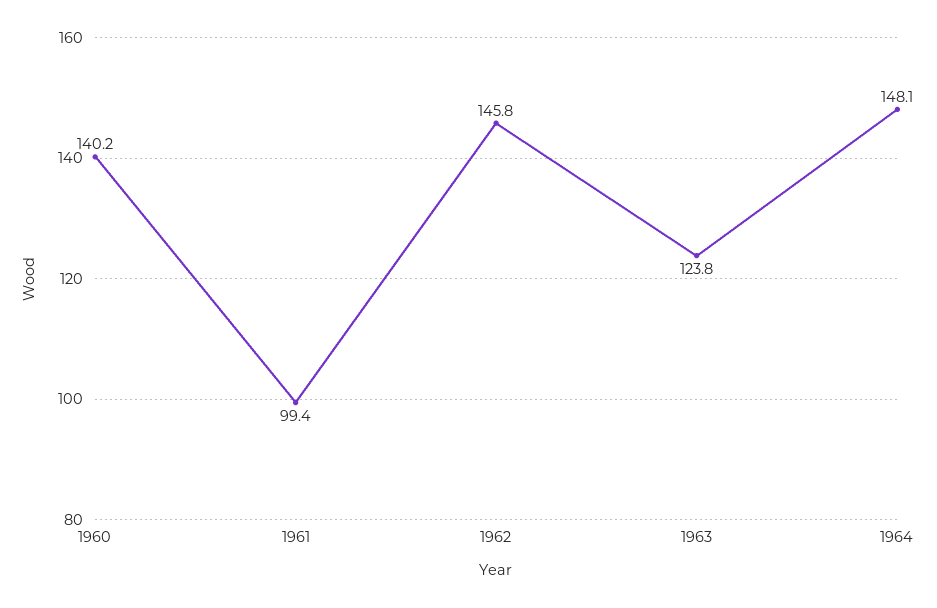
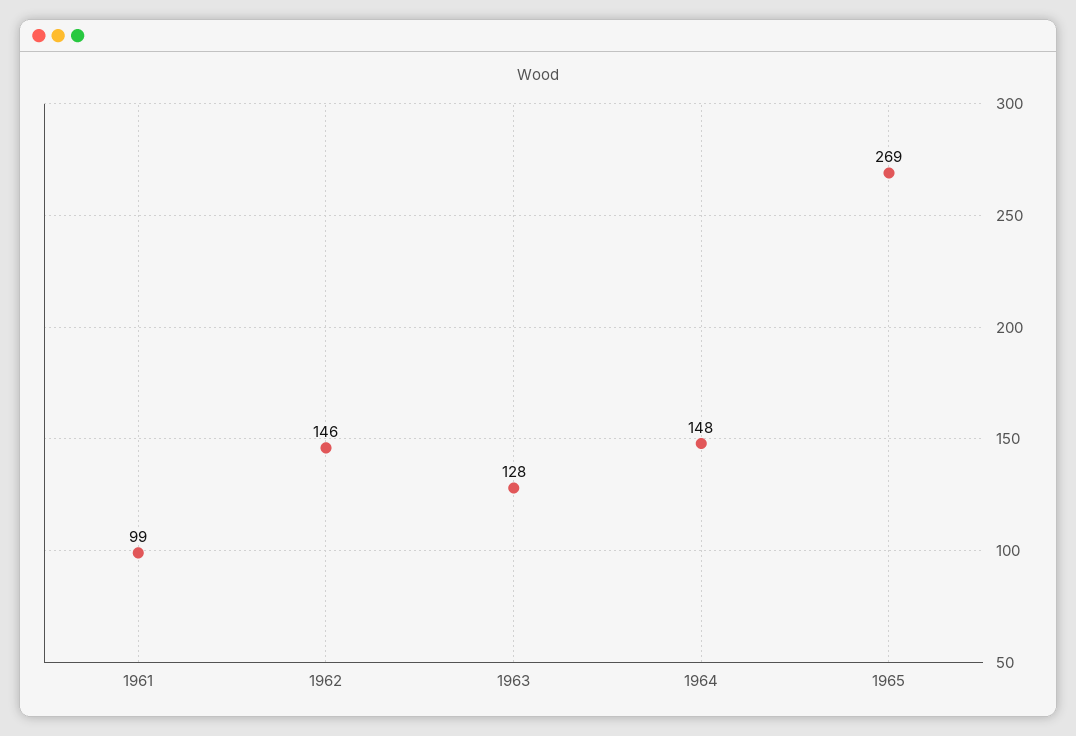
1960: 140.2 -> none
1963: 123.8 -> 128
1965: none -> 269

